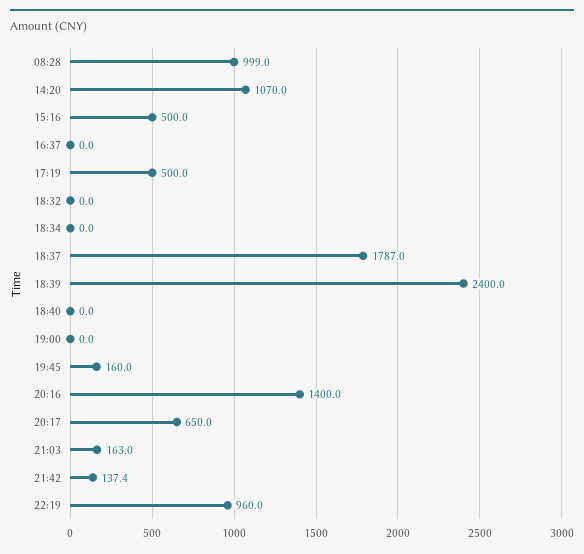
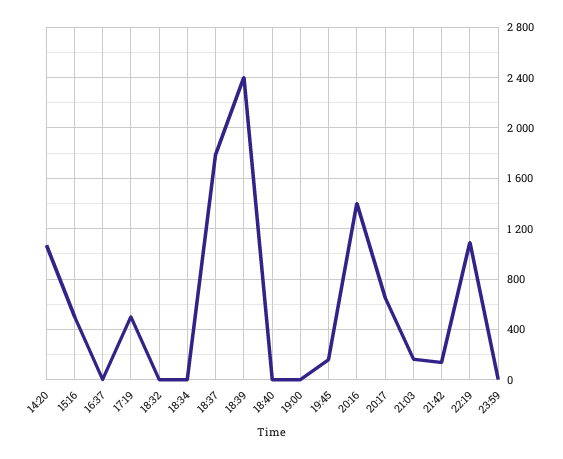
08:28: 999 -> none
22:19: 960 -> 1100
23:59: none -> 0

